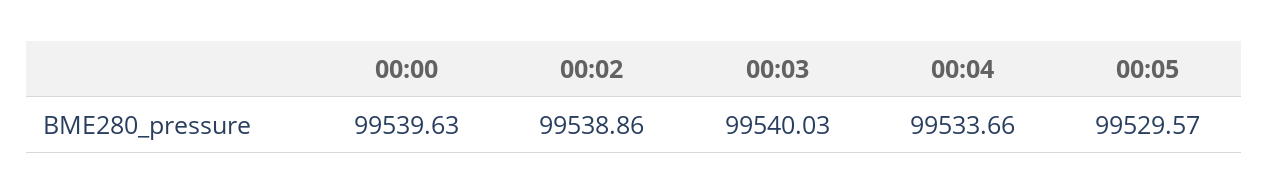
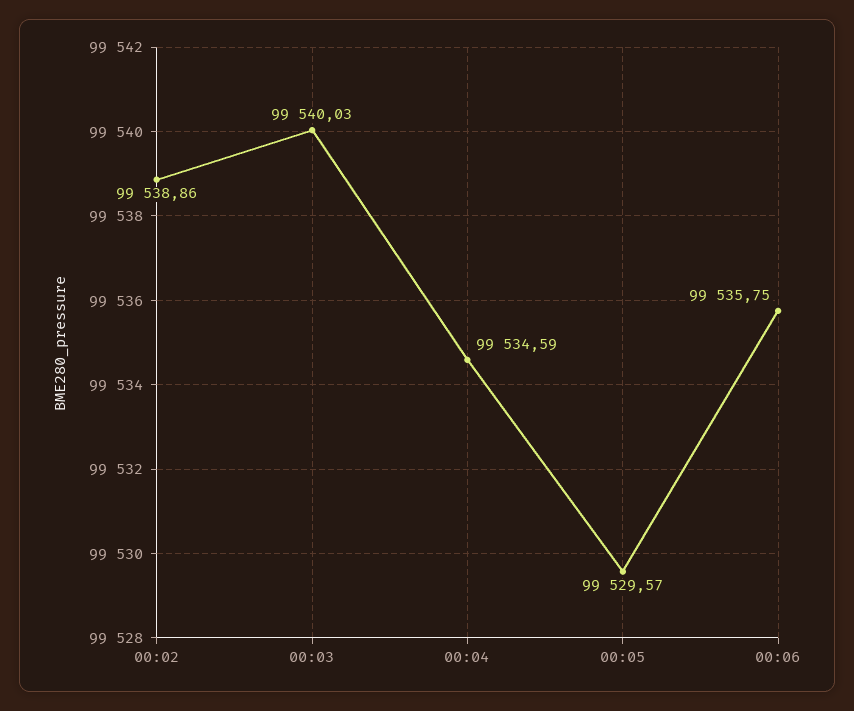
00:00: 99539.63 -> none
00:04: 99533.66 -> 99534.59
00:06: none -> 99535.75

